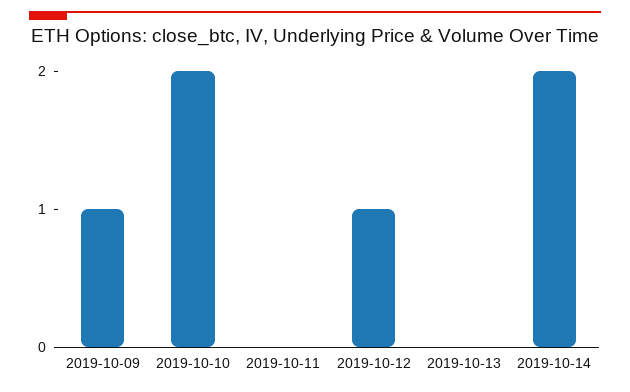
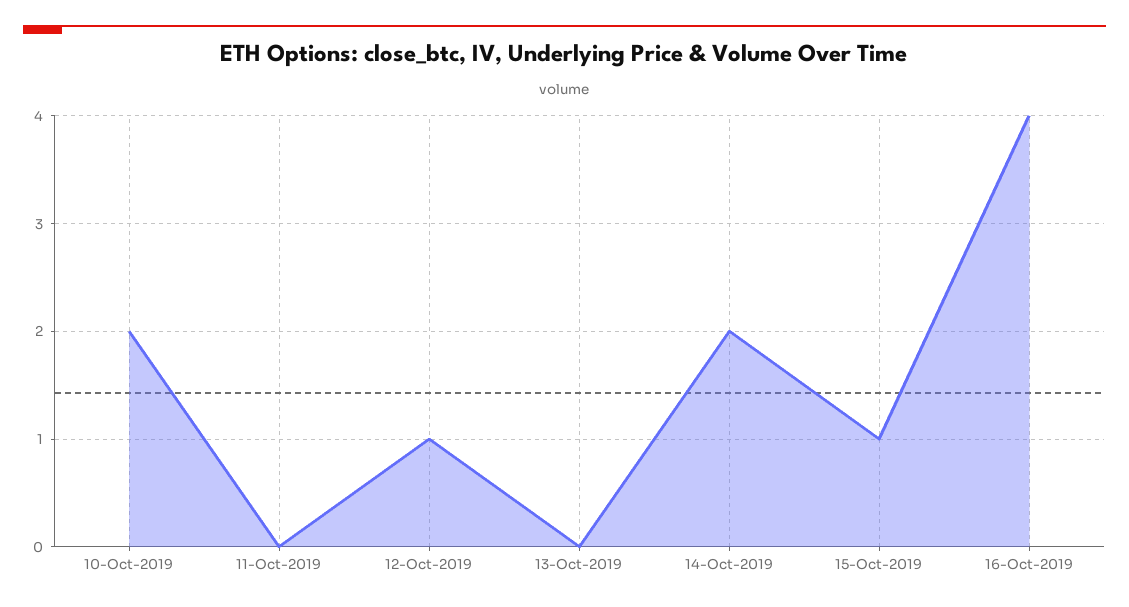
2019-10-09: 1 -> none
15-Oct-2019: none -> 1
16-Oct-2019: none -> 4

